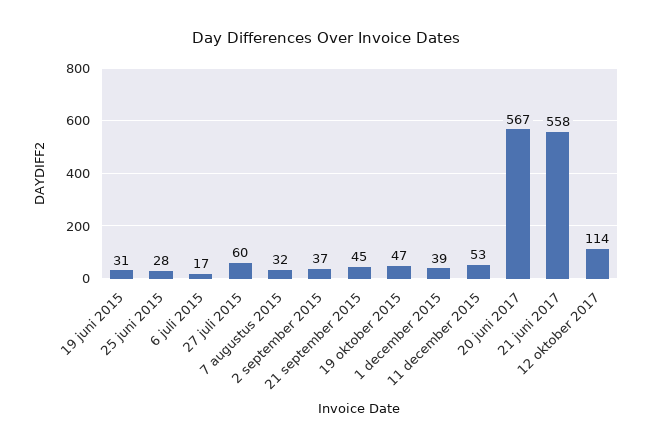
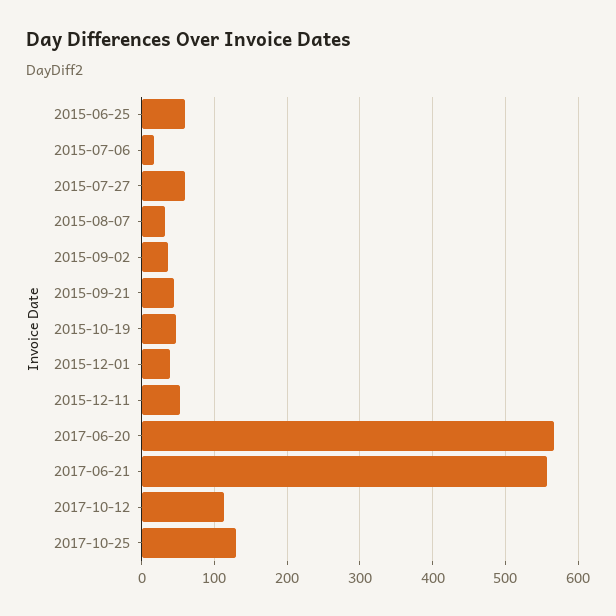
19 juni 2015: 31 -> none
25 juni 2015: 28 -> 60
2017-10-25: none -> 130

